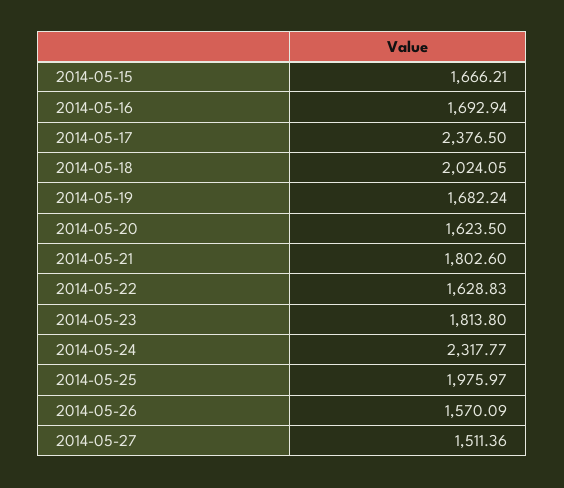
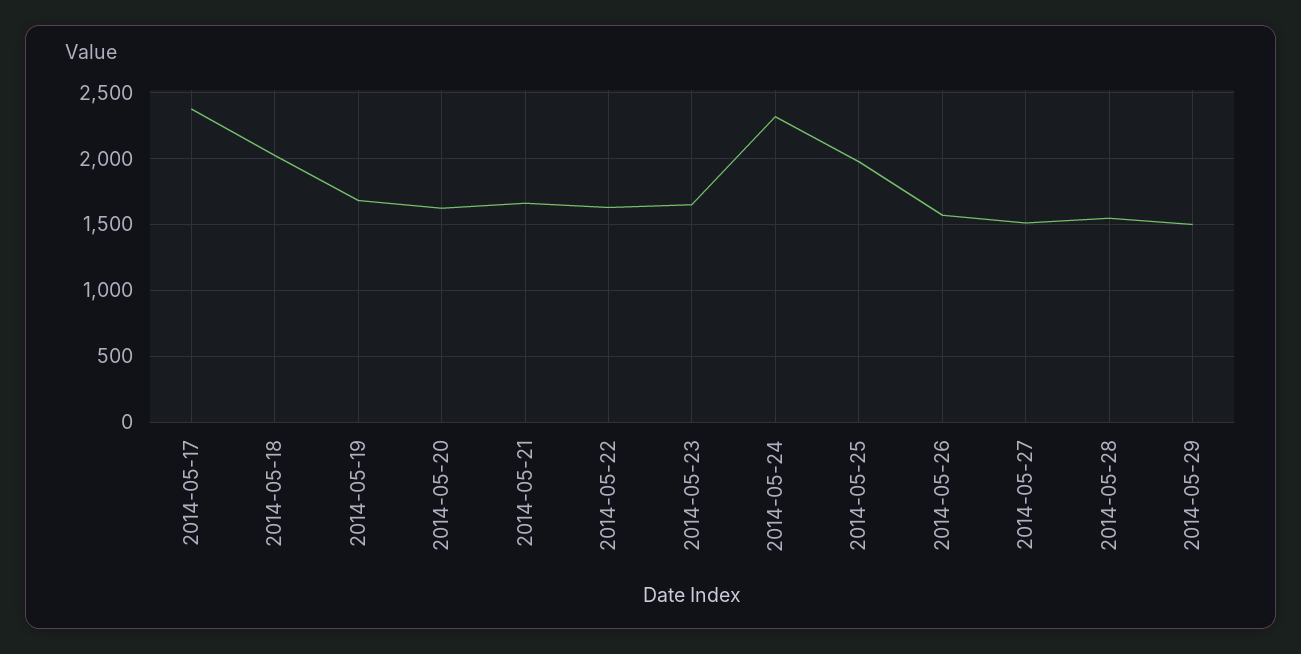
2014-05-15: 1666.21 -> none
2014-05-16: 1692.94 -> none
2014-05-21: 1802.6 -> 1650
2014-05-23: 1813.8 -> 1650
2014-05-28: none -> 1550
2014-05-29: none -> 1500

